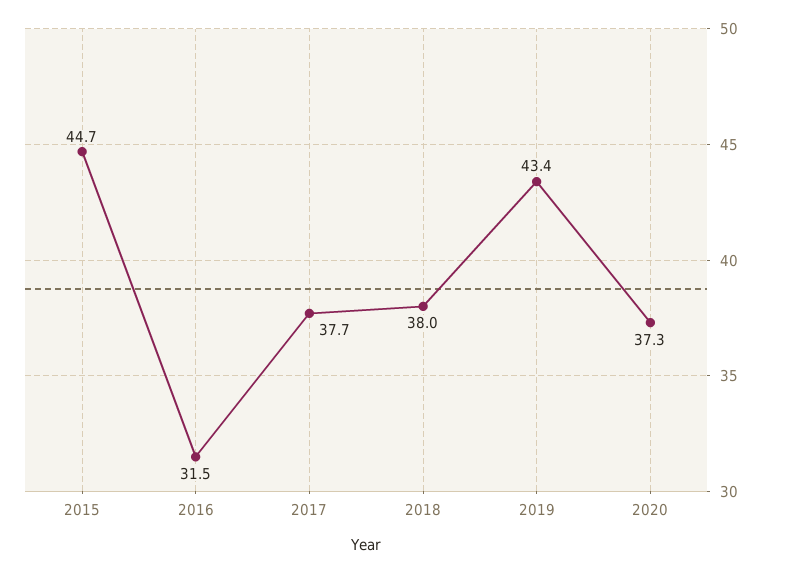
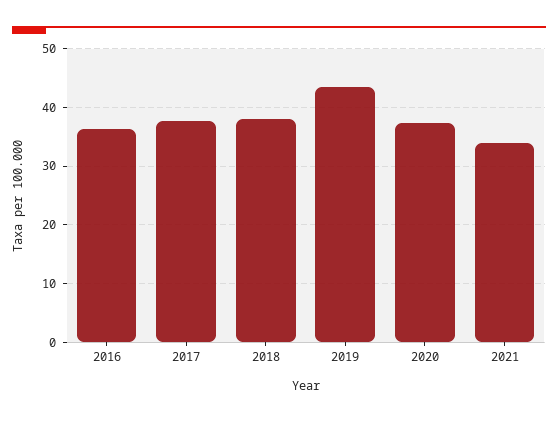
2015: 44.7 -> none
2016: 31.5 -> 36
2021: none -> 34

